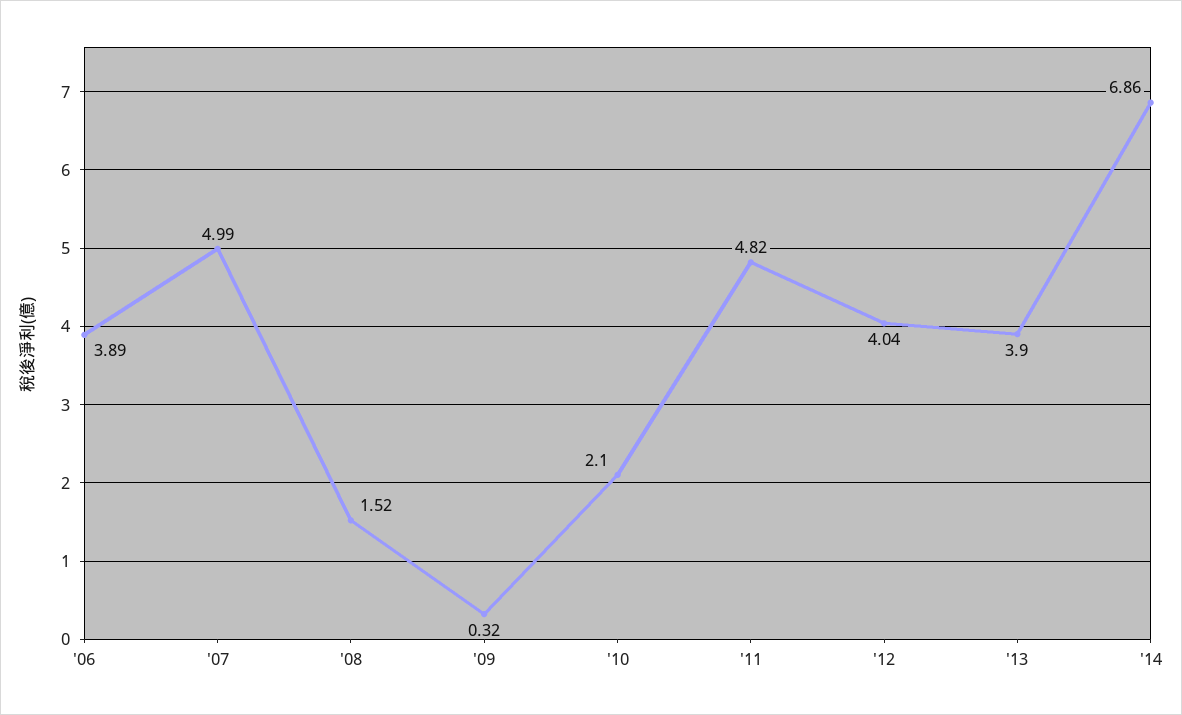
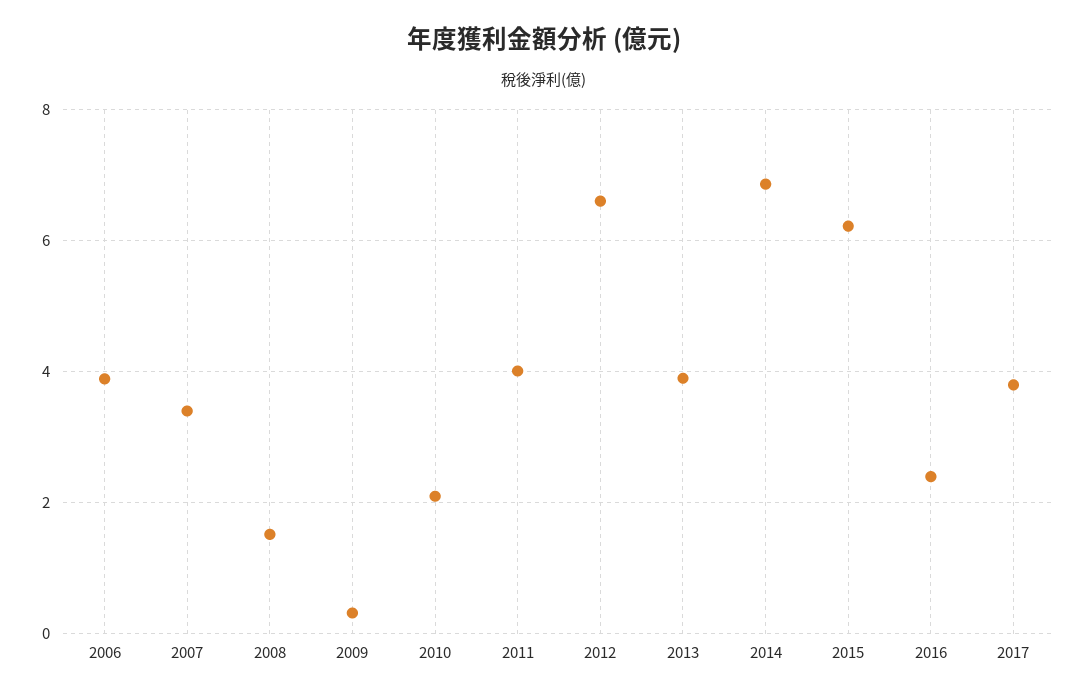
'07: 4.99 -> 3.4
'11: 4.82 -> 4
'12: 4.04 -> 6.6
2015: none -> 6.2
2016: none -> 2.4
2017: none -> 3.8

